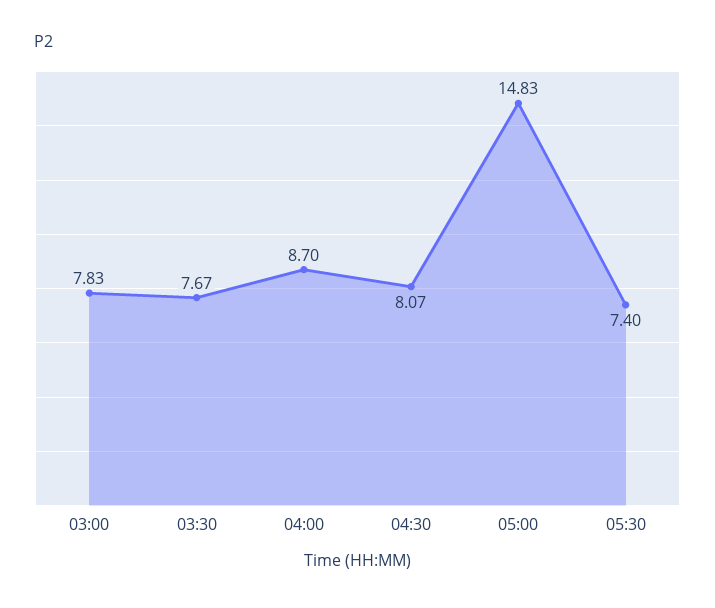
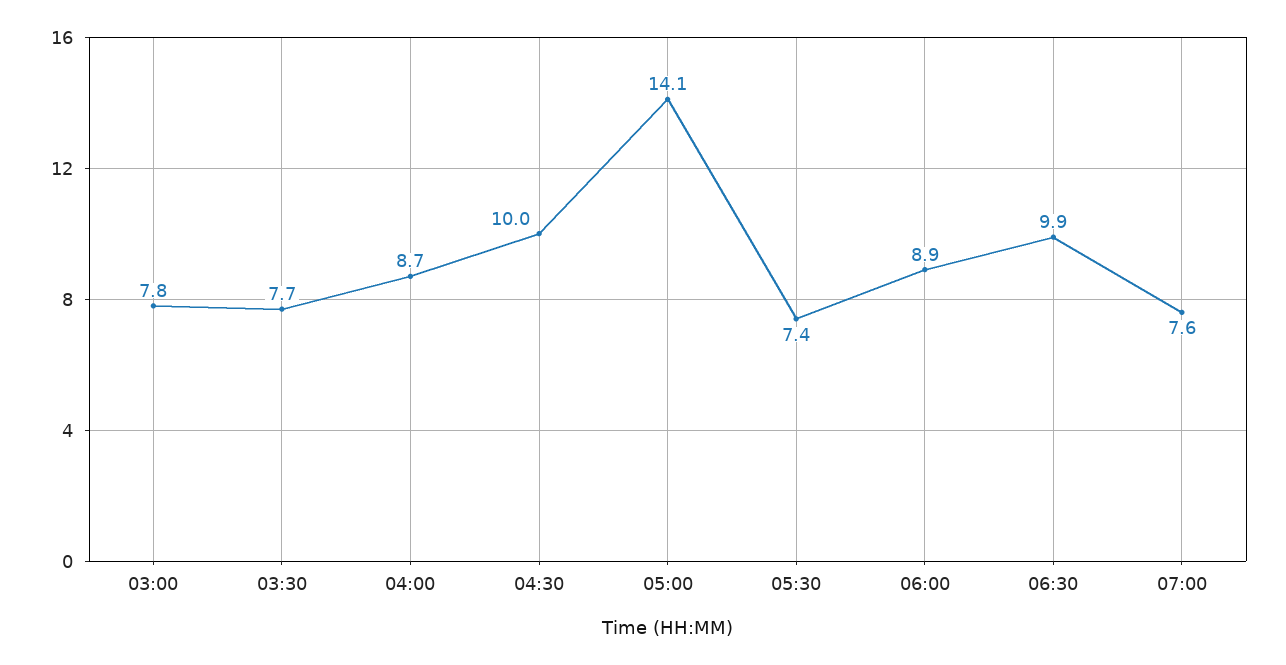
04:30: 8.07 -> 10
05:00: 14.83 -> 14.1
06:00: none -> 8.9
06:30: none -> 9.9
07:00: none -> 7.6

